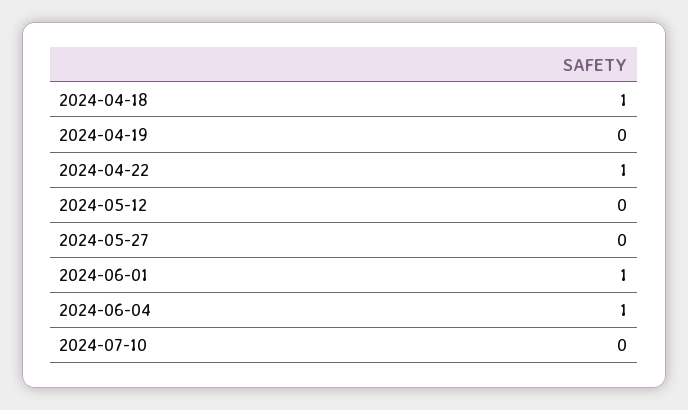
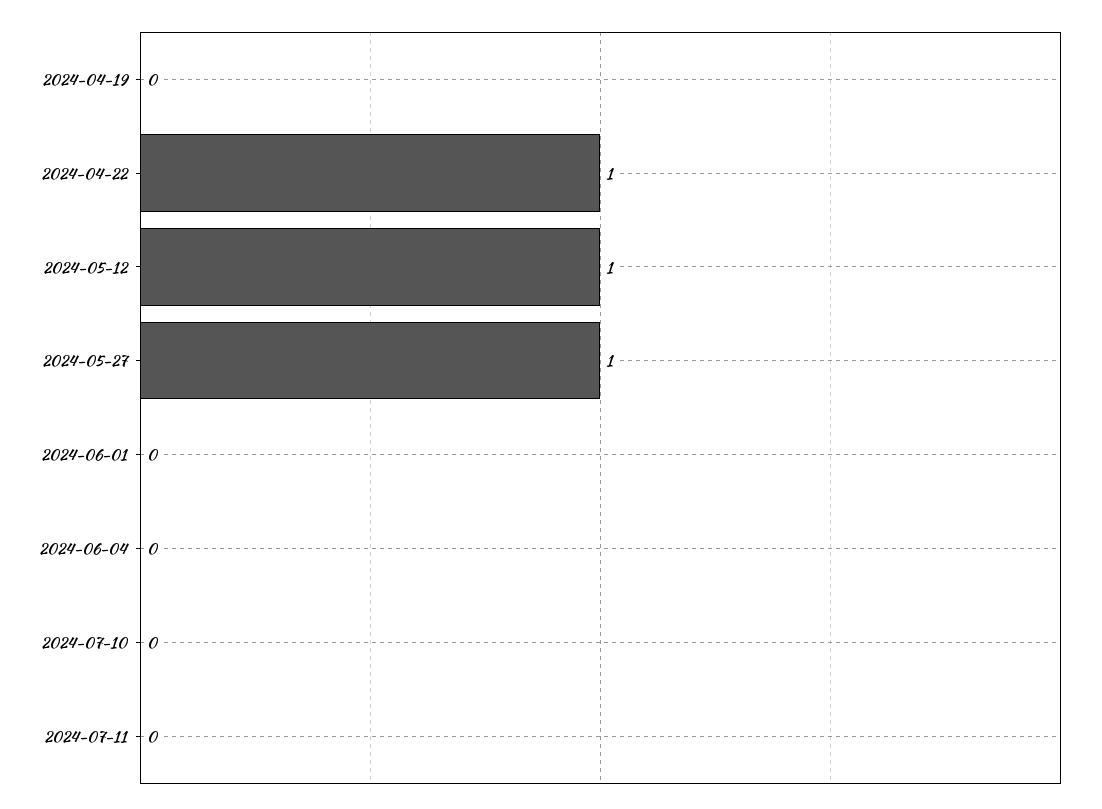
2024-04-18: 1 -> none
2024-05-12: 0 -> 1
2024-05-27: 0 -> 1
2024-06-01: 1 -> 0
2024-06-04: 1 -> 0
2024-07-11: none -> 0

